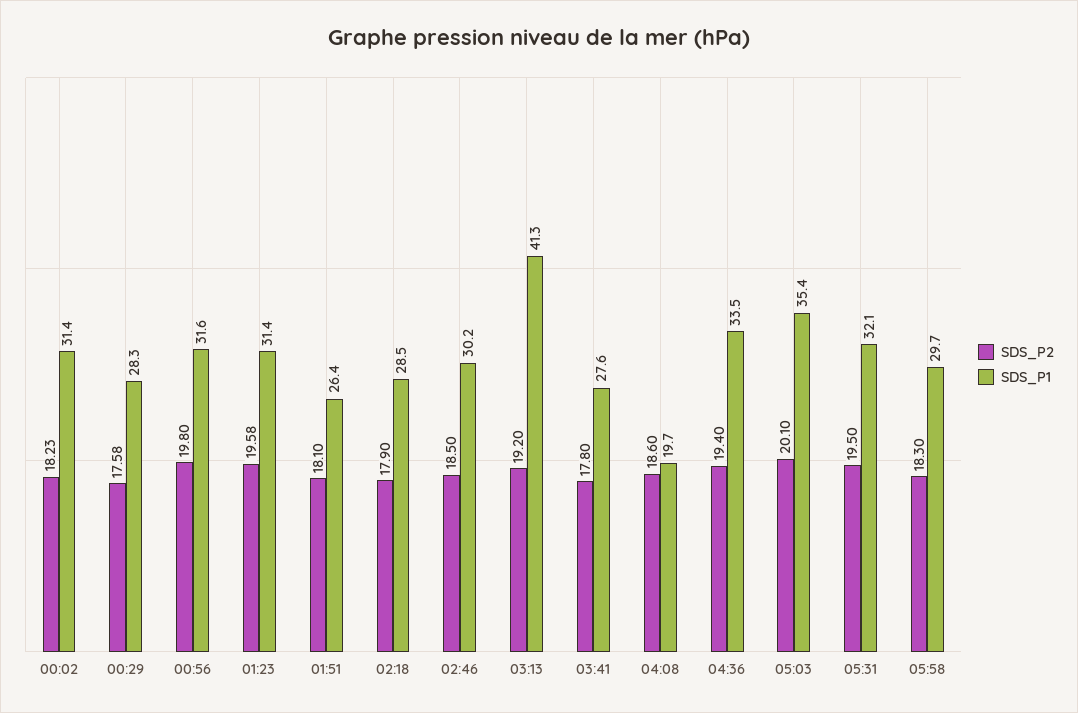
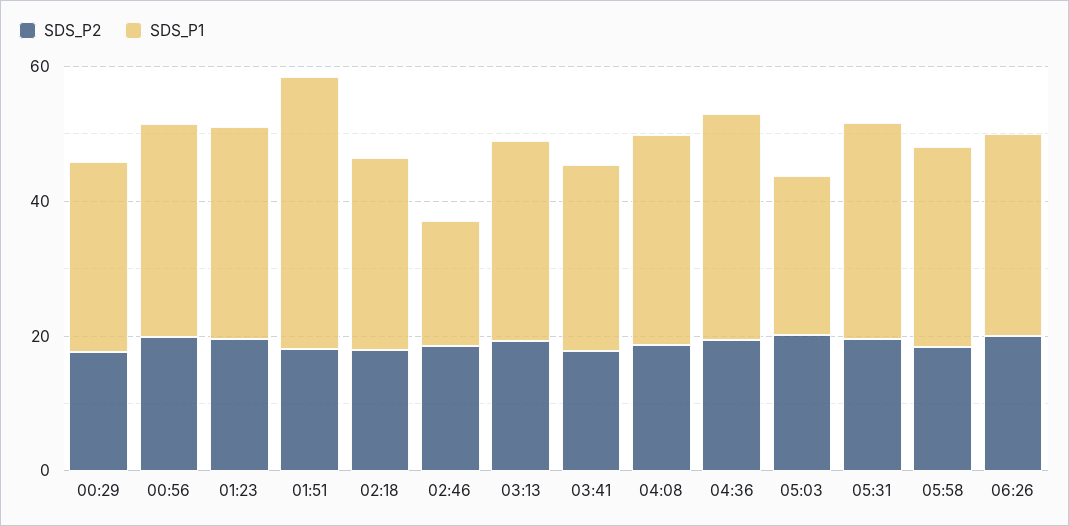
SDS_P2, 00:02: 18.23 -> none
SDS_P1, 00:02: 31.4 -> none
SDS_P1, 01:51: 26.4 -> 40
SDS_P1, 02:46: 30.2 -> 20
SDS_P1, 03:13: 41.3 -> 30
SDS_P1, 04:08: 19.7 -> 30
SDS_P1, 05:03: 35.4 -> 25
SDS_P2, 06:26: none -> 20
SDS_P1, 06:26: none -> 30

